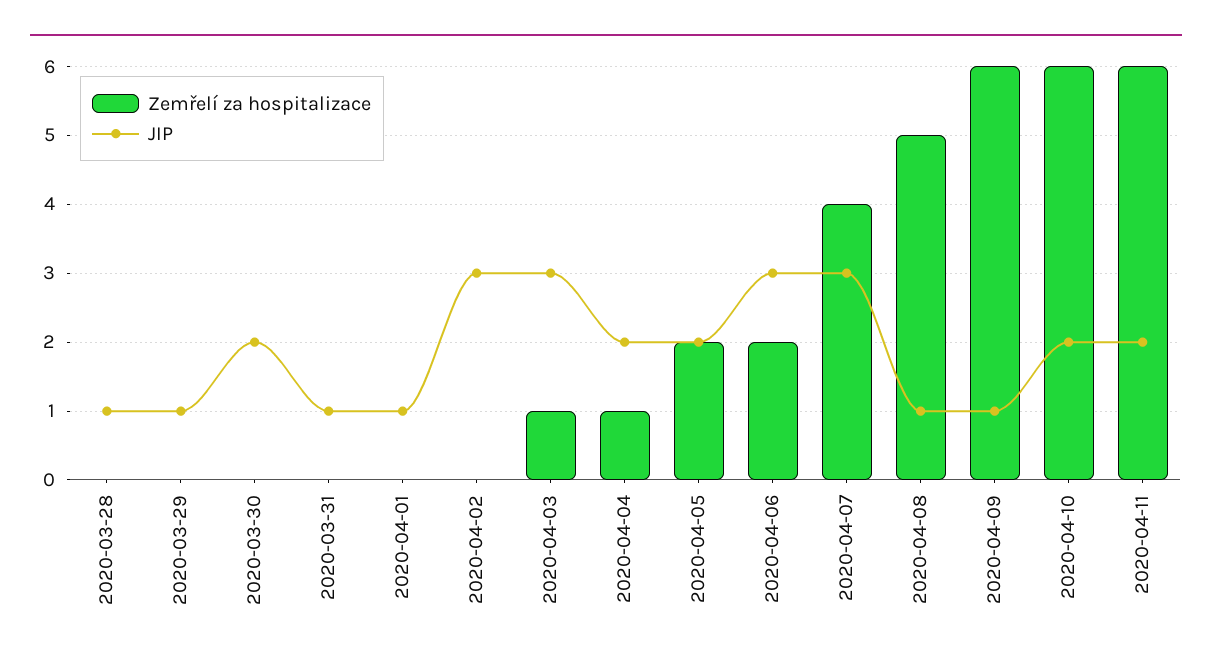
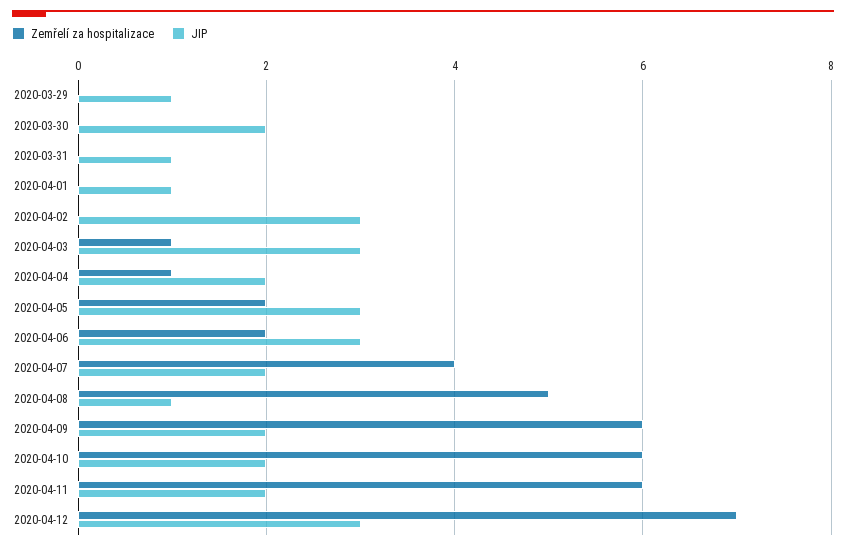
Zemřelí za hospitalizace, 2020-03-28: 0 -> none
JIP, 2020-03-28: 1 -> none
JIP, 2020-04-05: 2 -> 3
JIP, 2020-04-07: 3 -> 2
JIP, 2020-04-09: 1 -> 2
Zemřelí za hospitalizace, 2020-04-12: none -> 7
JIP, 2020-04-12: none -> 3

